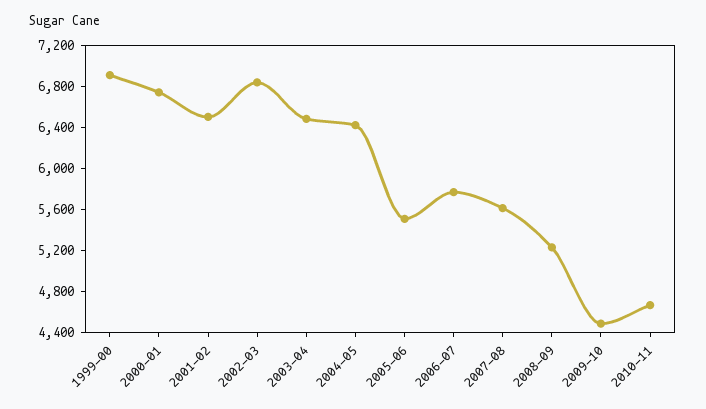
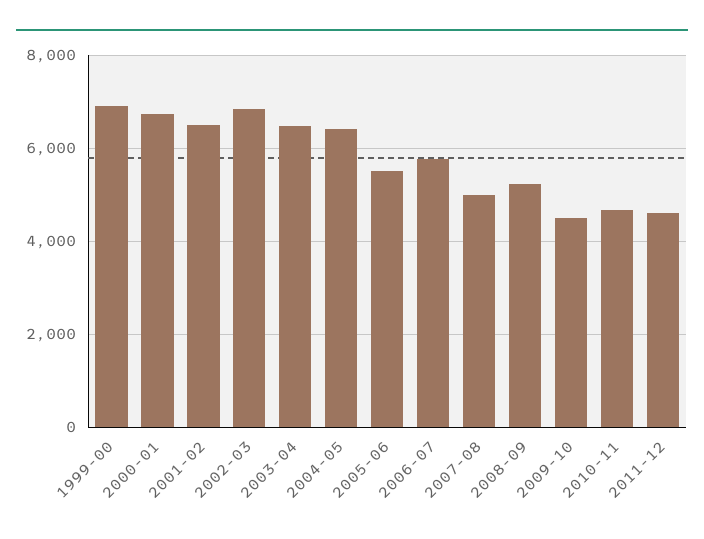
2007-08: 5600 -> 5000
2011-12: none -> 4600

